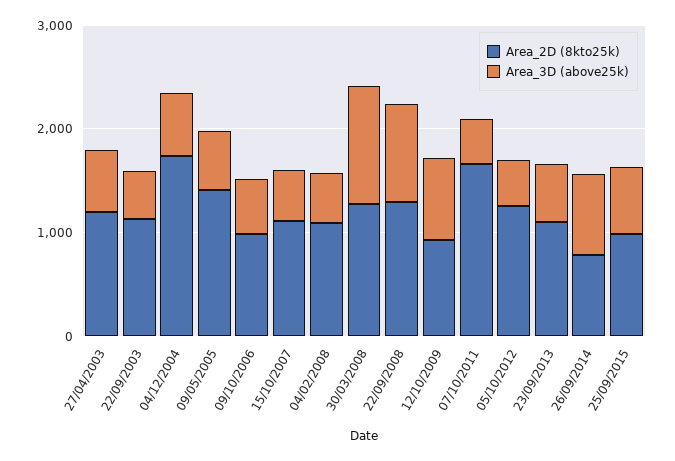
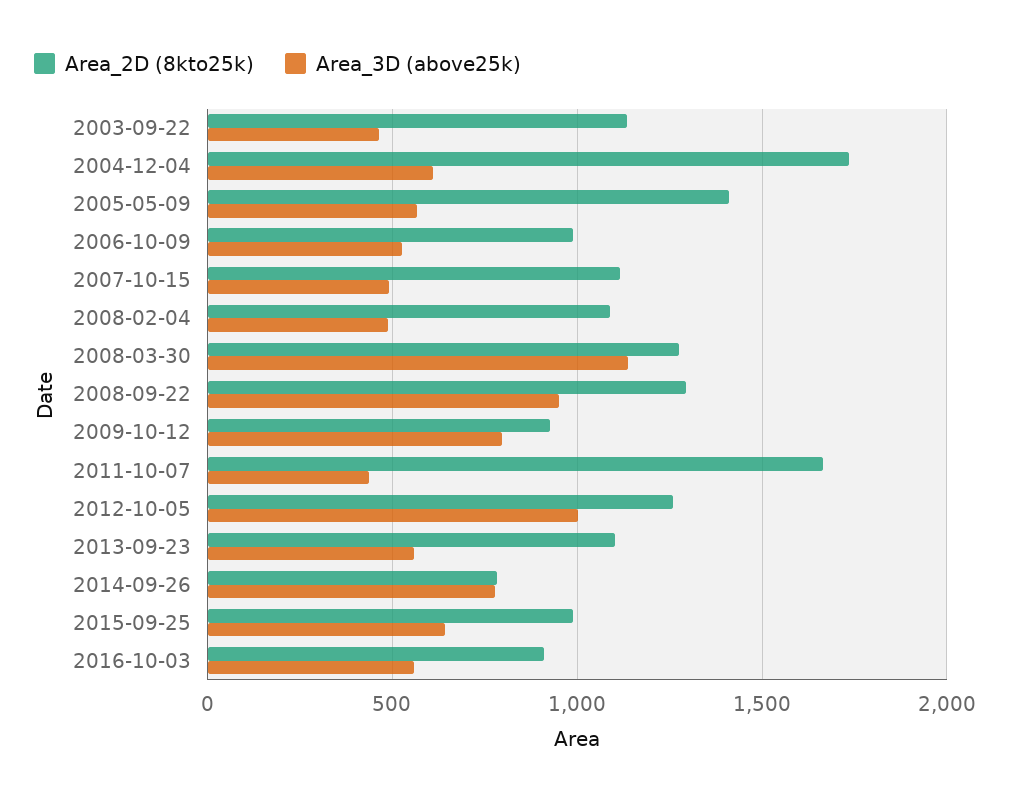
Area_2D (8kto25k), 27/04/2003: 1200 -> none
Area_3D (above25k), 27/04/2003: 600 -> none
Area_3D (above25k), 05/10/2012: 400 -> 1000
Area_2D (8kto25k), 2016-10-03: none -> 900
Area_3D (above25k), 2016-10-03: none -> 550

